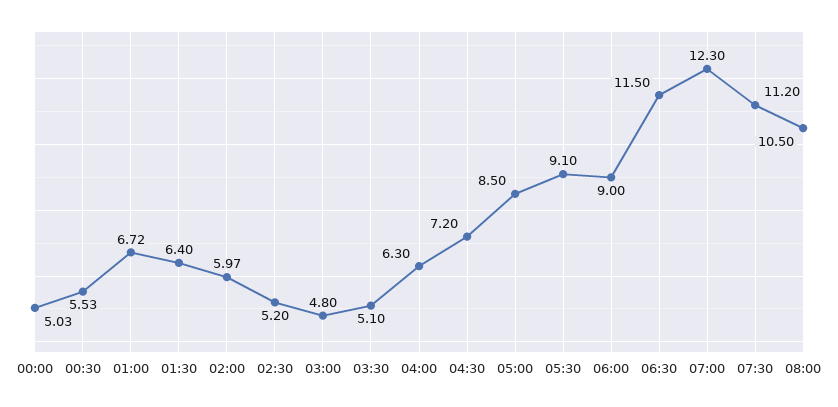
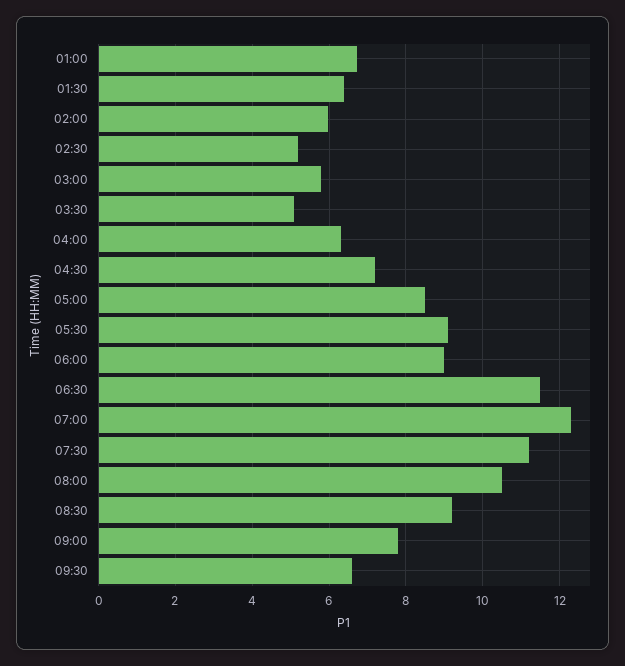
00:00: 5.03 -> none
00:30: 5.53 -> none
03:00: 4.8 -> 5.8
08:30: none -> 9.2
09:00: none -> 7.8
09:30: none -> 6.6

